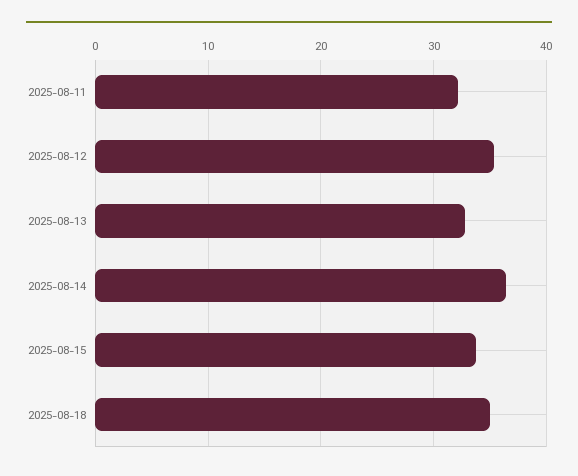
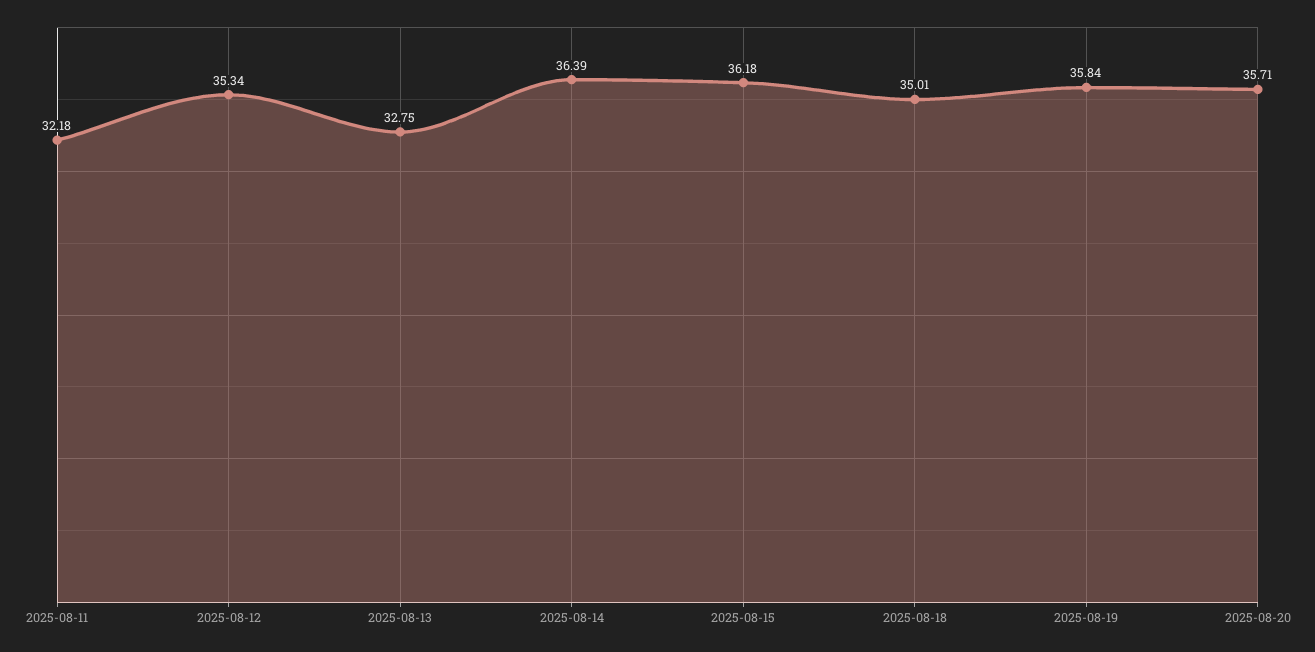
2025-08-15: 34 -> 36.18
2025-08-19: none -> 35.84
2025-08-20: none -> 35.71

